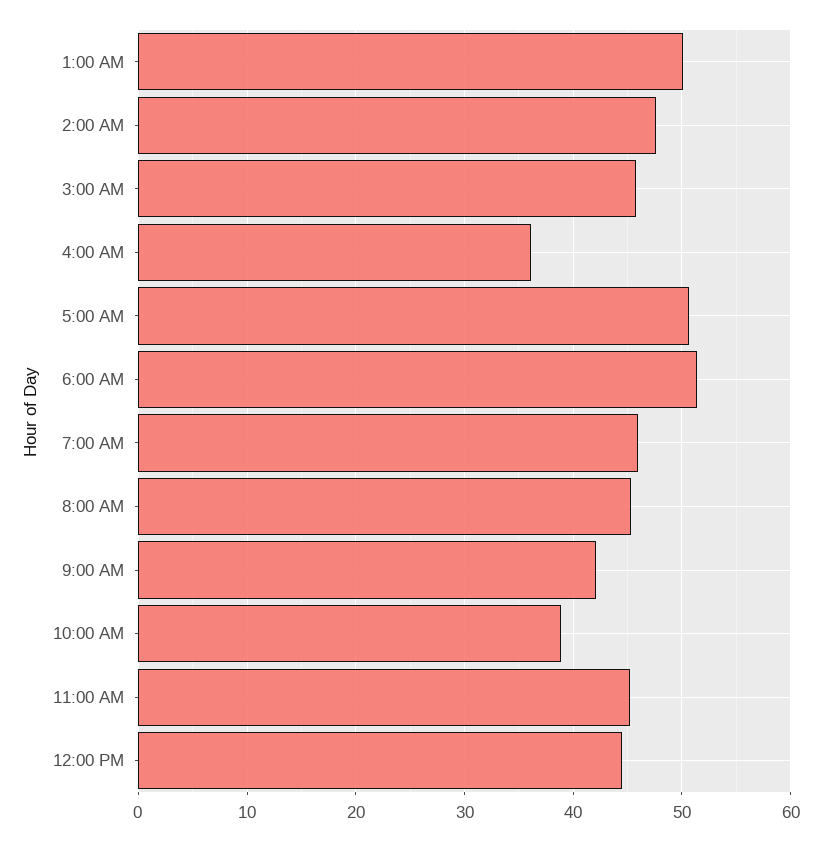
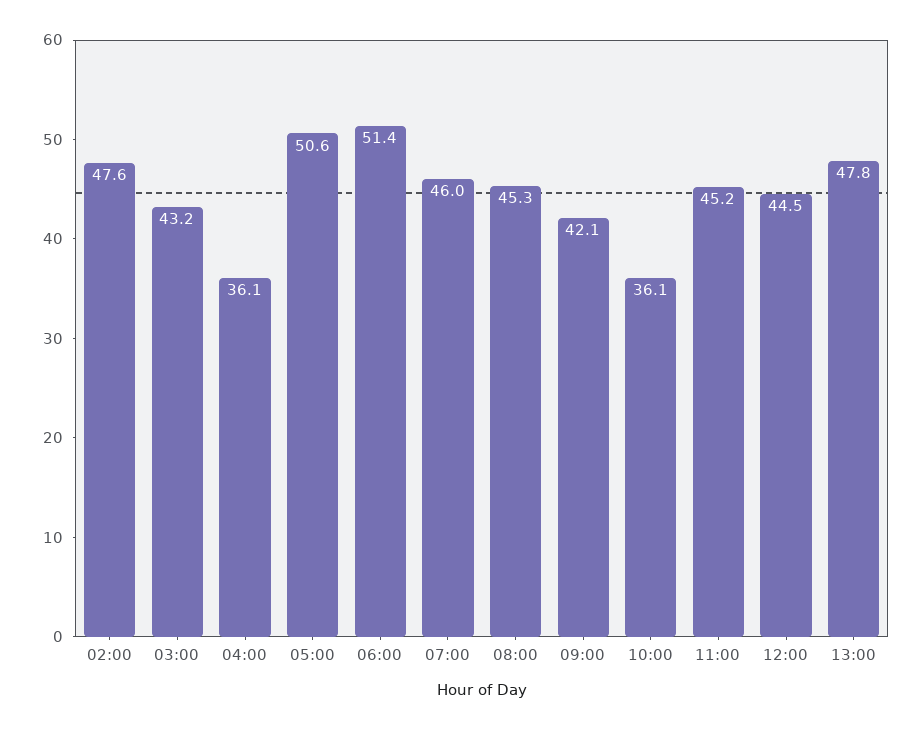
1:00 AM: 50 -> none
3:00 AM: 46 -> 43.2
10:00 AM: 39 -> 36.1
13:00: none -> 47.8

